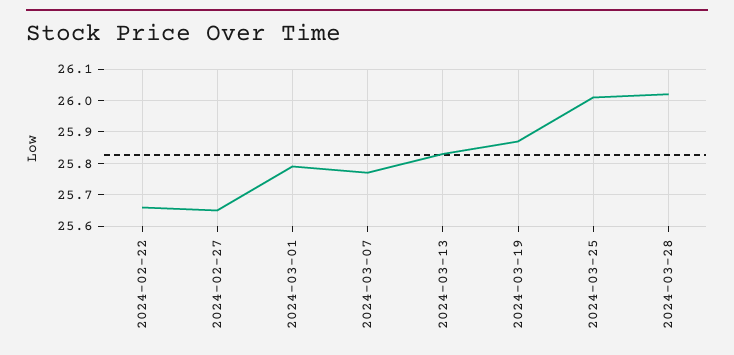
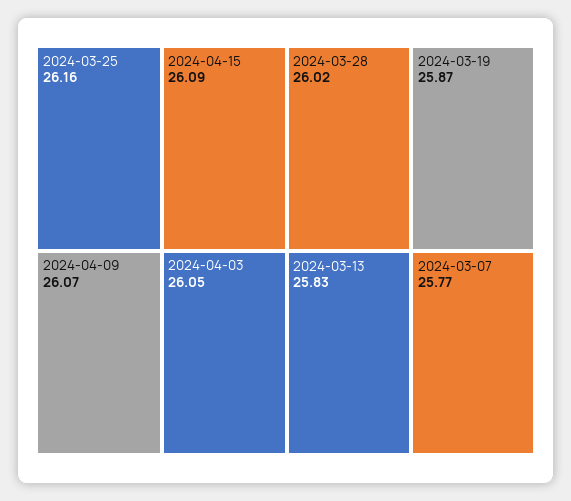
2024-02-22: 25.65 -> none
2024-02-27: 25.65 -> none
2024-03-01: 25.8 -> none
2024-03-25: 26 -> 26.16
2024-04-15: none -> 26.09
2024-04-09: none -> 26.07
2024-04-03: none -> 26.05

